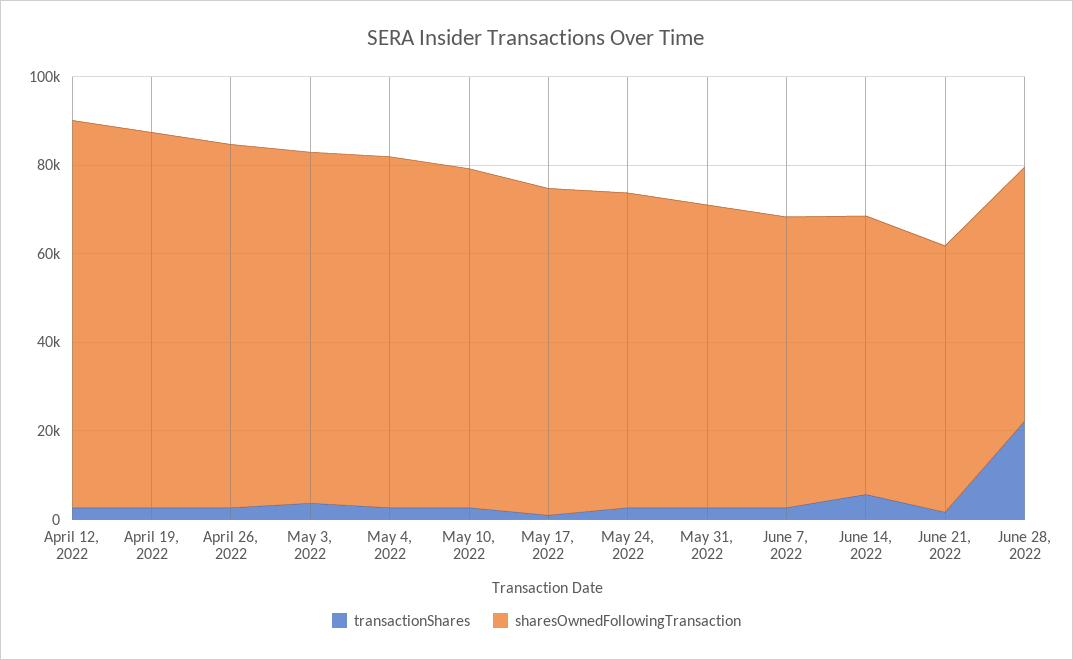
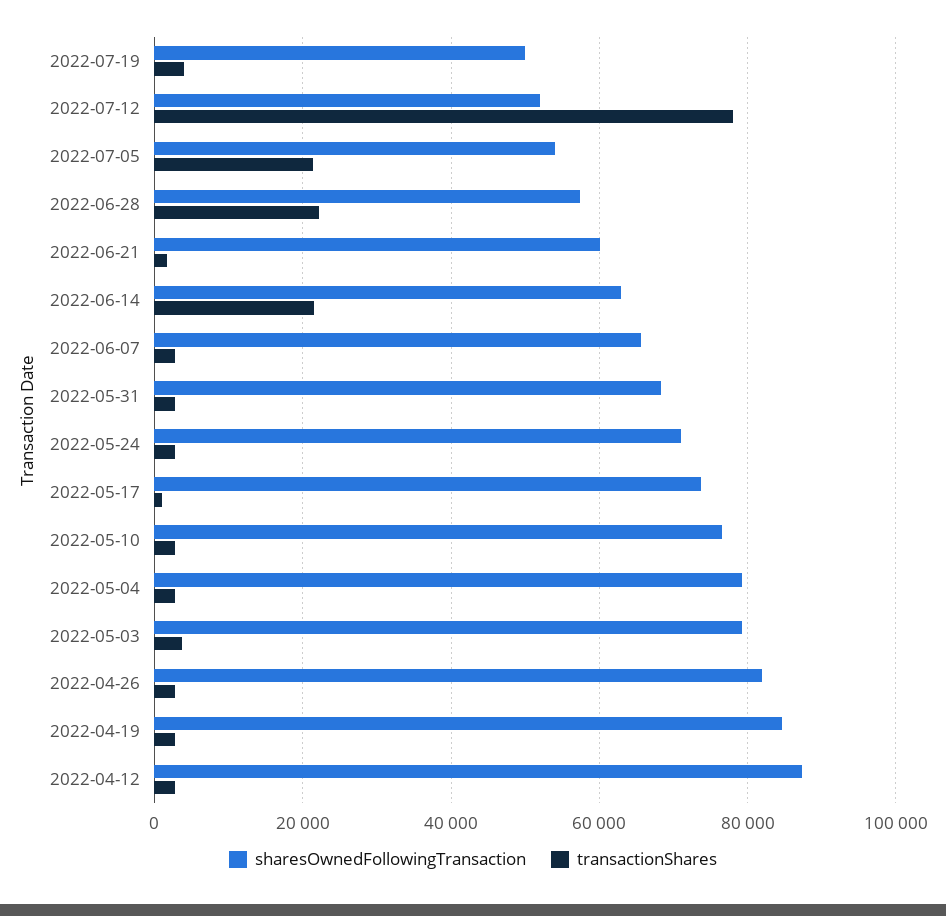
transactionShares, June 14, 2022: 5000 -> 22000
sharesOwnedFollowingTransaction, 2022-07-19: none -> 50000
transactionShares, 2022-07-19: none -> 4000
sharesOwnedFollowingTransaction, 2022-07-12: none -> 52000
transactionShares, 2022-07-12: none -> 78000
sharesOwnedFollowingTransaction, 2022-07-05: none -> 54000
transactionShares, 2022-07-05: none -> 22000

